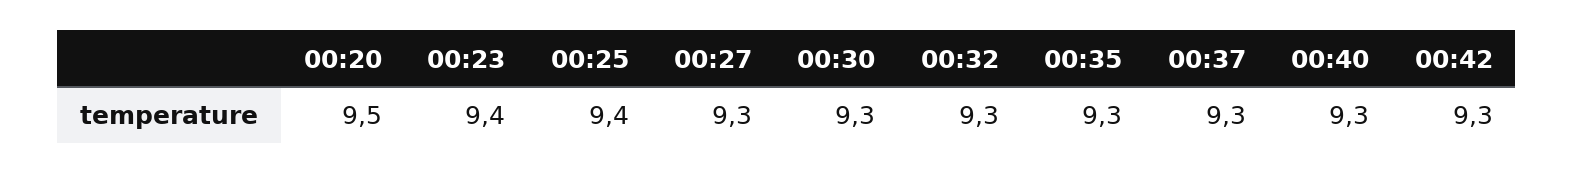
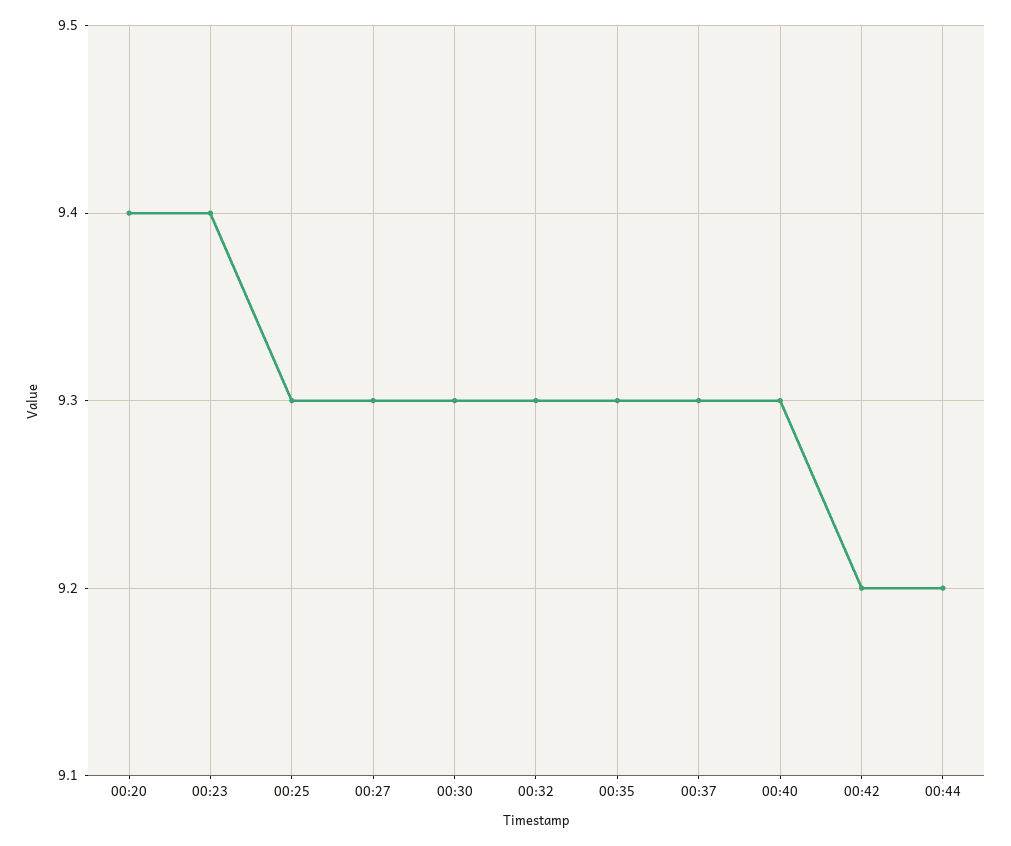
00:20: 9.5 -> 9.4
00:25: 9.4 -> 9.3
00:42: 9.3 -> 9.2
00:44: none -> 9.2

